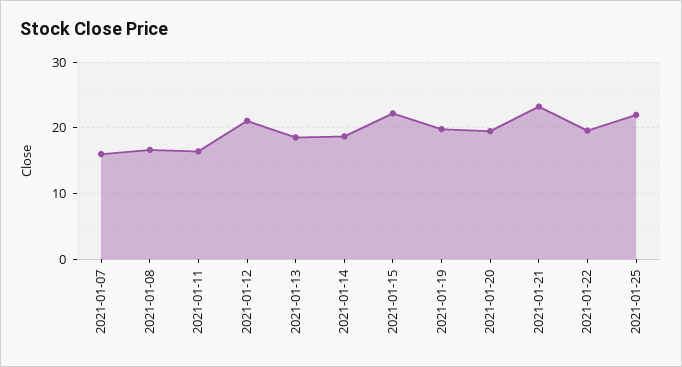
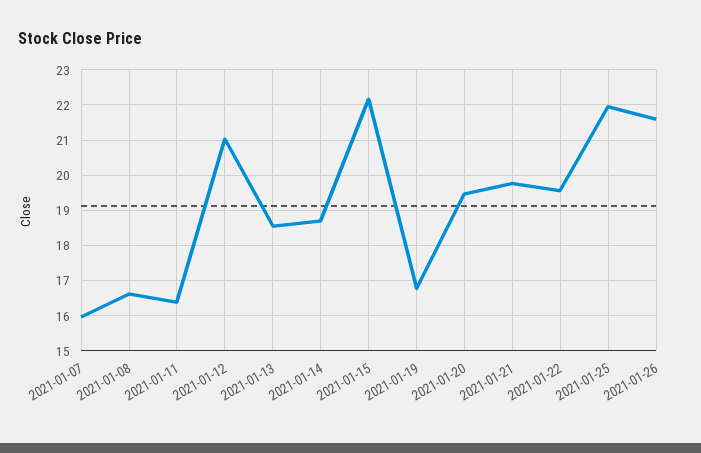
2021-01-19: 20 -> 16.8
2021-01-21: 23 -> 19.8
2021-01-26: none -> 21.6

